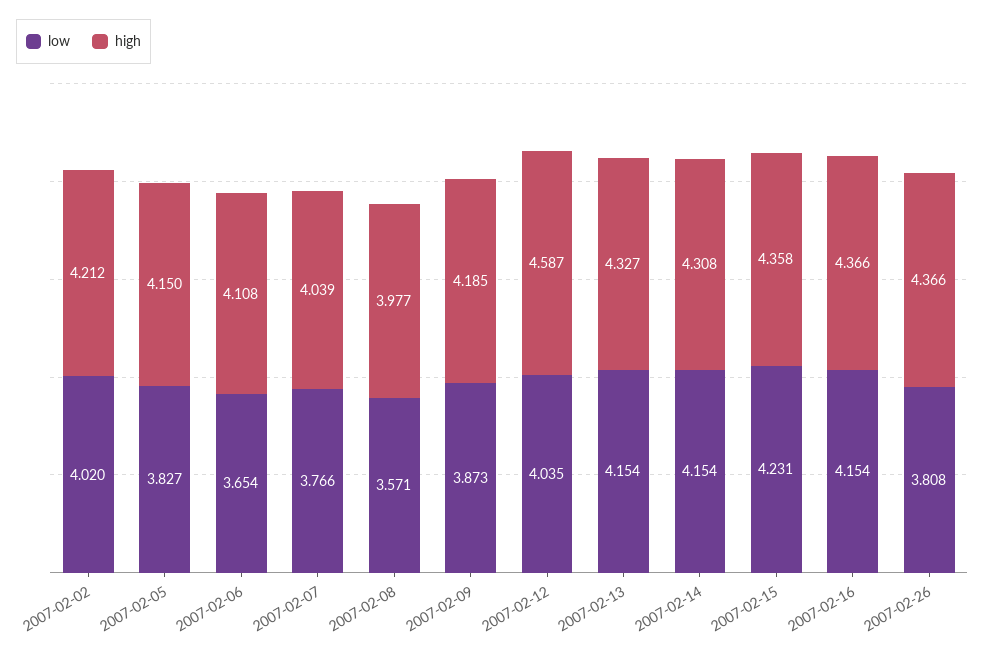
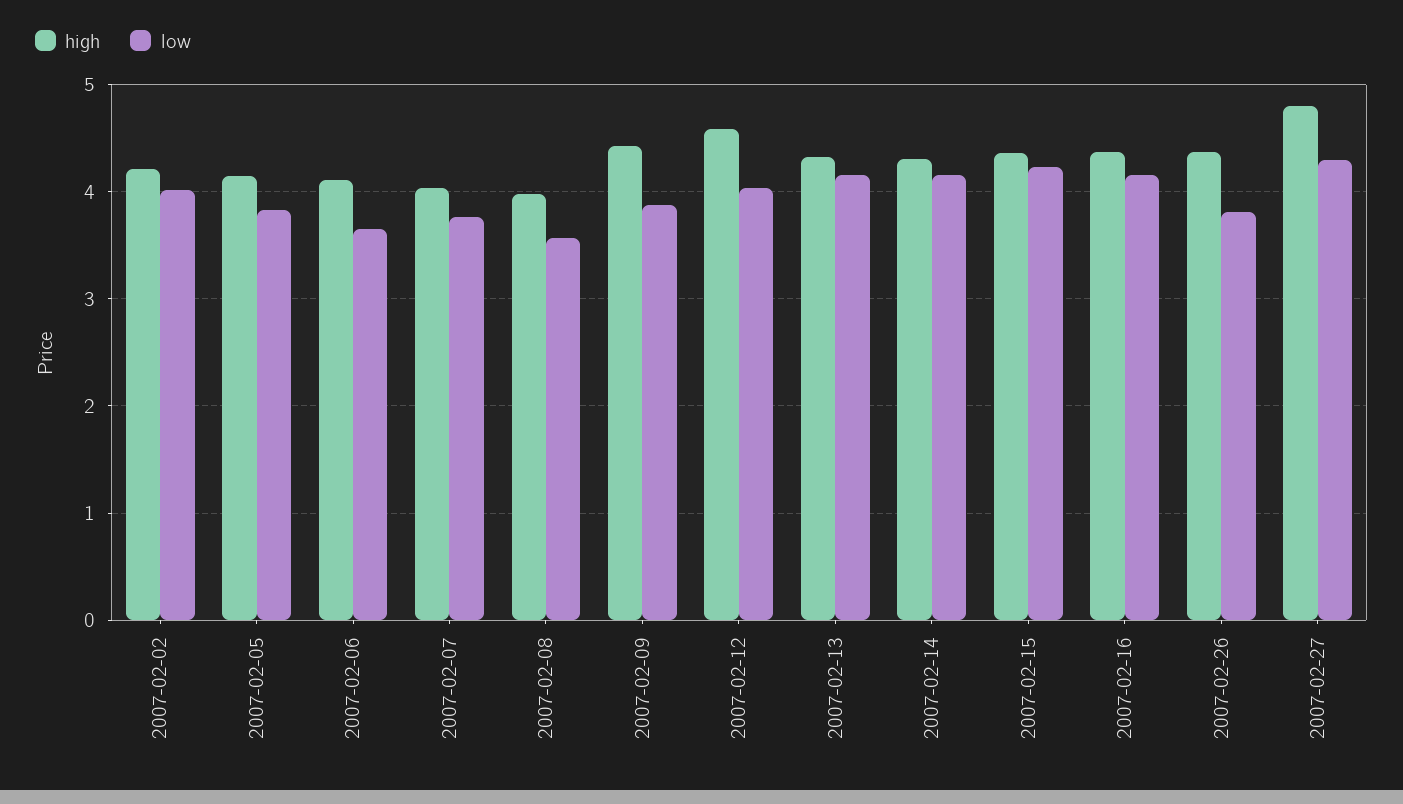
high, 2007-02-09: 4.185 -> 4.4
high, 2007-02-27: none -> 4.8
low, 2007-02-27: none -> 4.3

